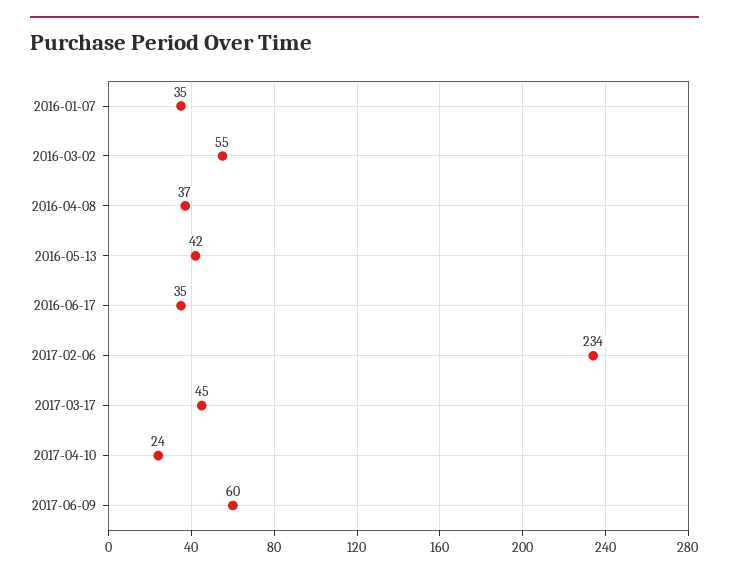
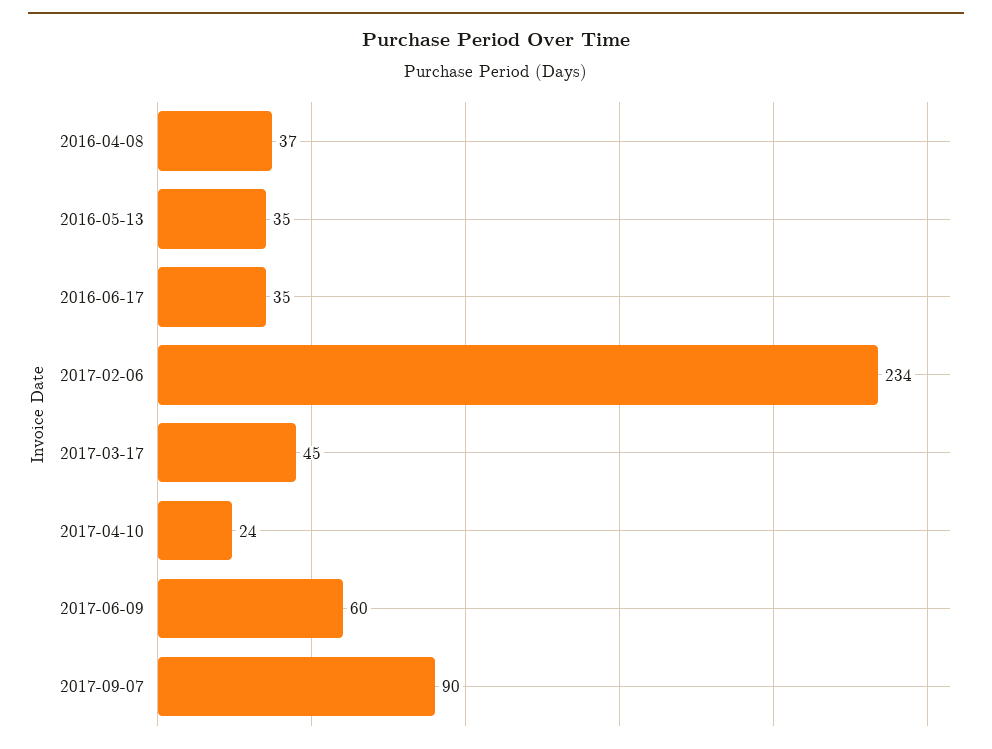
2016-01-07: 35 -> none
2016-03-02: 55 -> none
2016-05-13: 42 -> 35
2017-09-07: none -> 90

